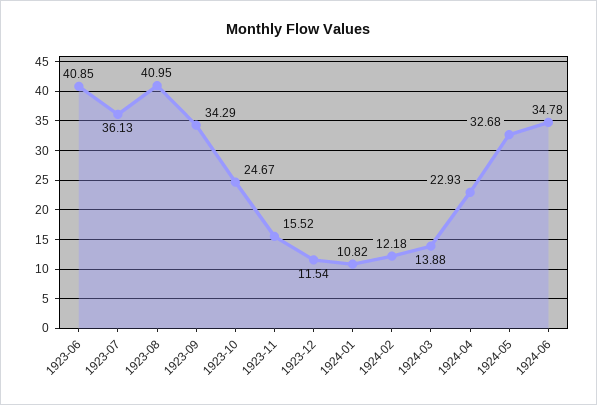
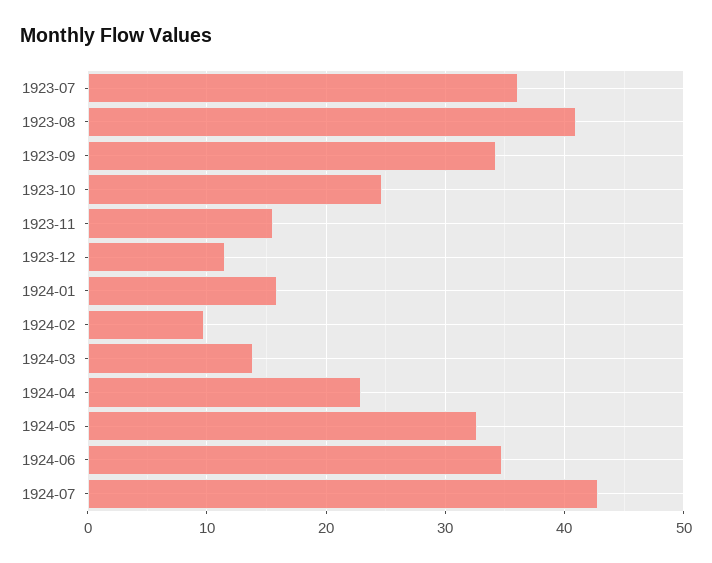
1923-06: 40.85 -> none
1924-01: 10.82 -> 16
1924-02: 12.18 -> 10
1924-07: none -> 43

